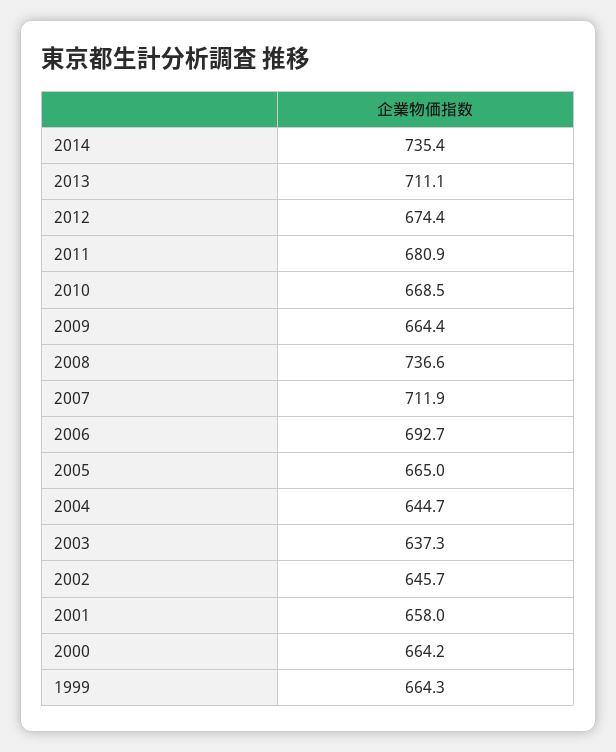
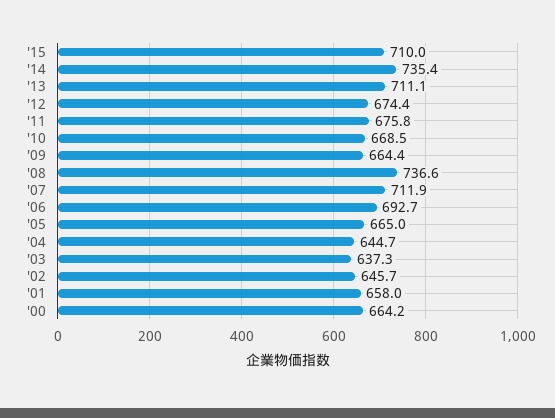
2011: 680.9 -> 675.8
1999: 664.3 -> none
'15: none -> 710

